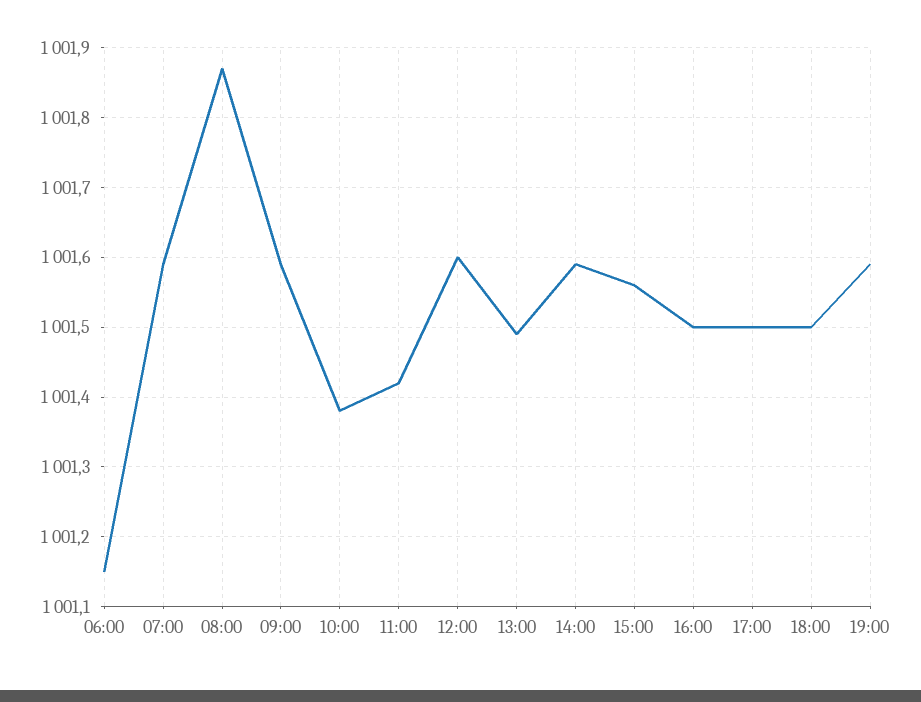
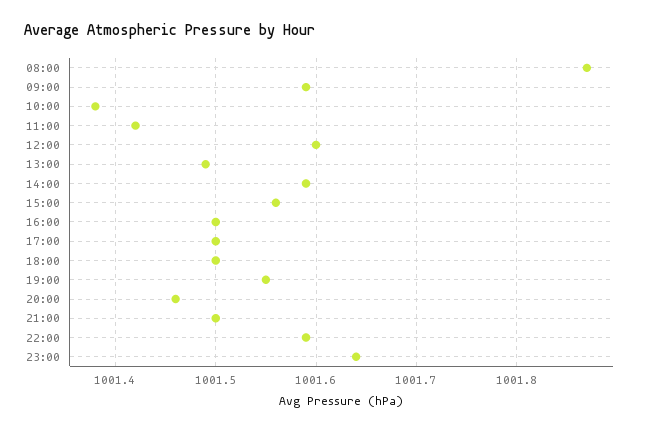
06:00: 1001.15 -> none
07:00: 1001.59 -> none
19:00: 1001.59 -> 1001.55
20:00: none -> 1001.46
21:00: none -> 1001.5
22:00: none -> 1001.59
23:00: none -> 1001.64

